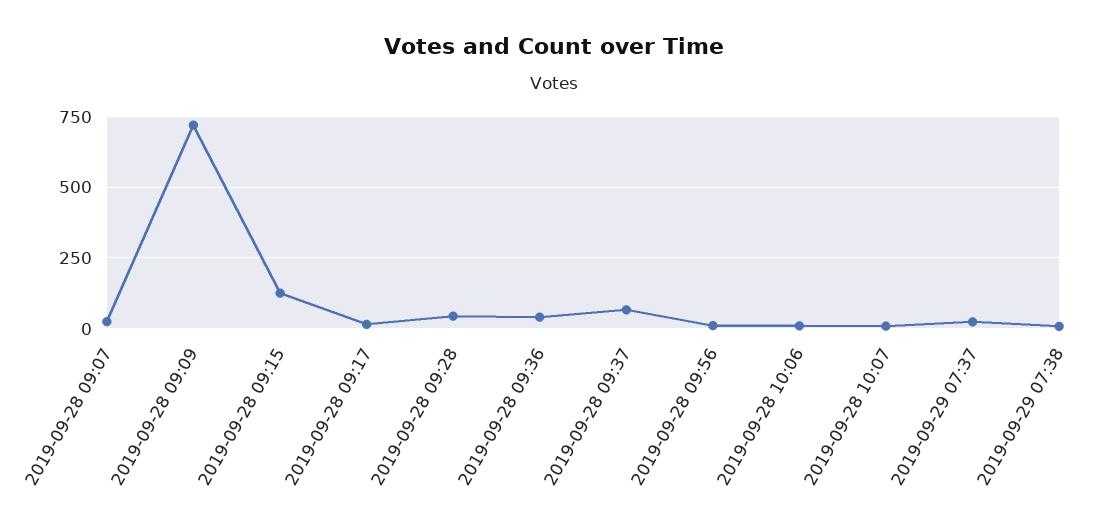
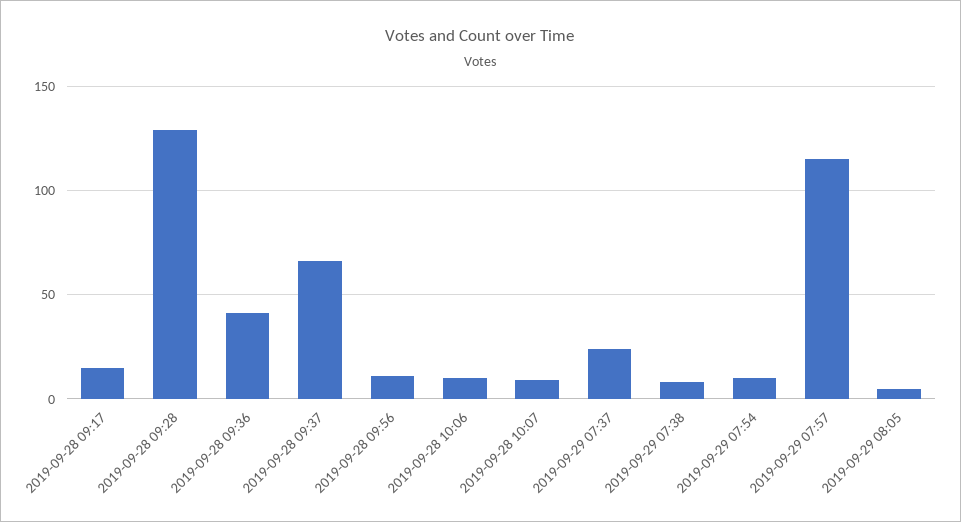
2019-09-28 09:07: 25 -> none
2019-09-28 09:09: 725 -> none
2019-09-28 09:15: 125 -> none
2019-09-28 09:28: 50 -> 130
2019-09-29 07:54: none -> 10
2019-09-29 07:57: none -> 115
2019-09-29 08:05: none -> 5

